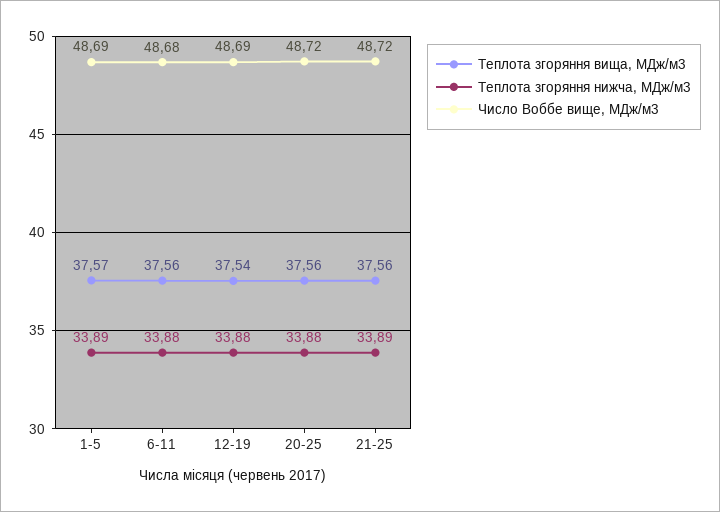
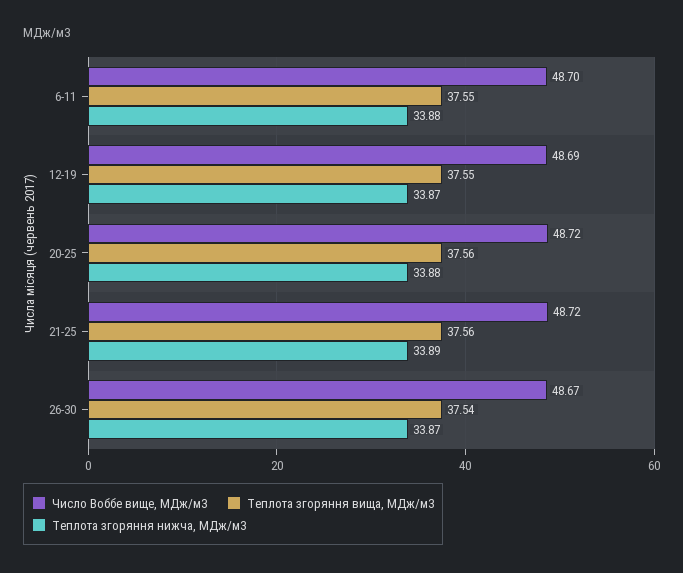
Теплота згоряння вища, МДж/м3, 1-5: 37.57 -> none
Теплота згоряння нижча, МДж/м3, 1-5: 33.89 -> none
Число Воббе вище, МДж/м3, 1-5: 48.69 -> none
Теплота згоряння вища, МДж/м3, 6-11: 37.56 -> 37.55
Число Воббе вище, МДж/м3, 6-11: 48.68 -> 48.7
Теплота згоряння вища, МДж/м3, 12-19: 37.54 -> 37.55
Теплота згоряння нижча, МДж/м3, 12-19: 33.88 -> 33.87
Число Воббе вище, МДж/м3, 26-30: none -> 48.67
Теплота згоряння вища, МДж/м3, 26-30: none -> 37.54
Теплота згоряння нижча, МДж/м3, 26-30: none -> 33.87

